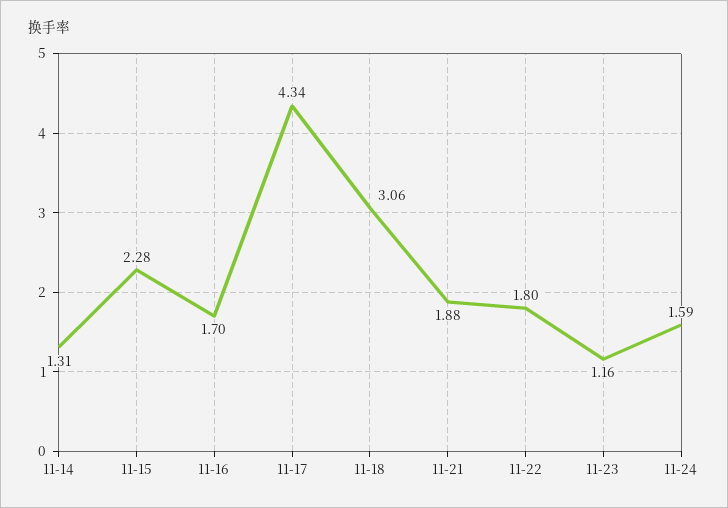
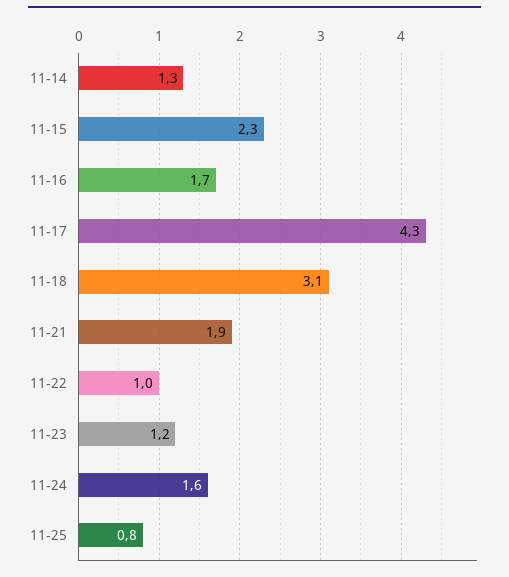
11-22: 1.8 -> 1
11-25: none -> 0.8

